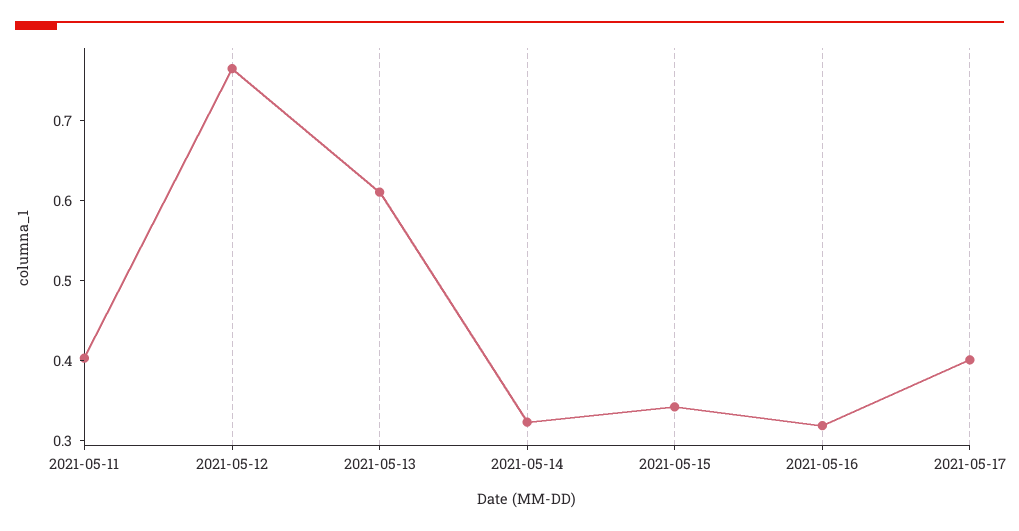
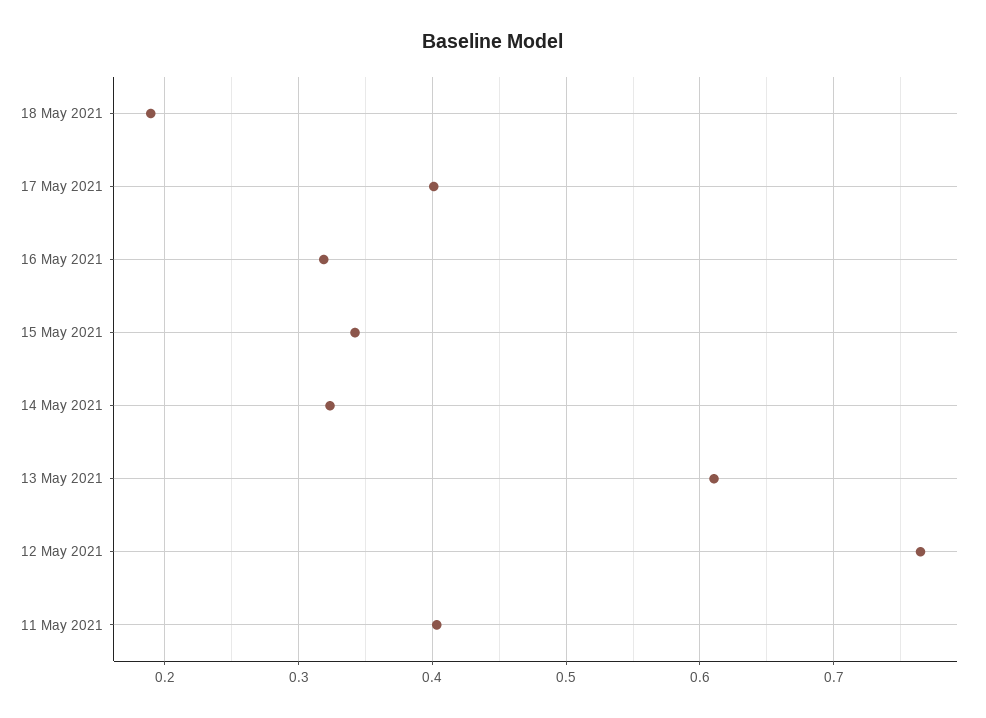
18 May 2021: none -> 0.19

